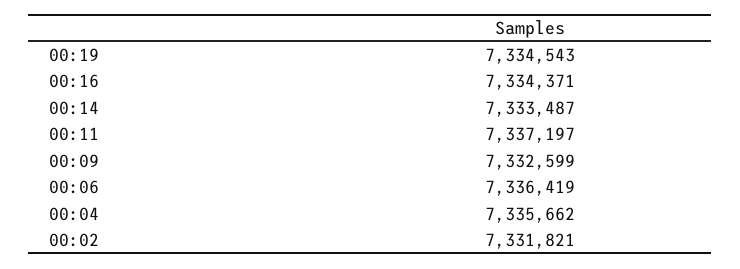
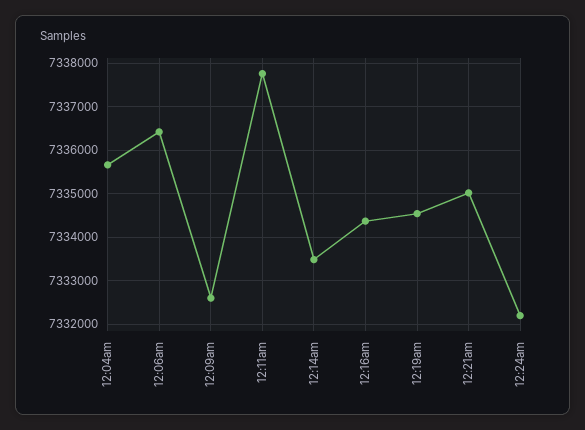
00:11: 7337197 -> 7337800
00:02: 7331821 -> none
12:21am: none -> 7335000
12:24am: none -> 7332200

